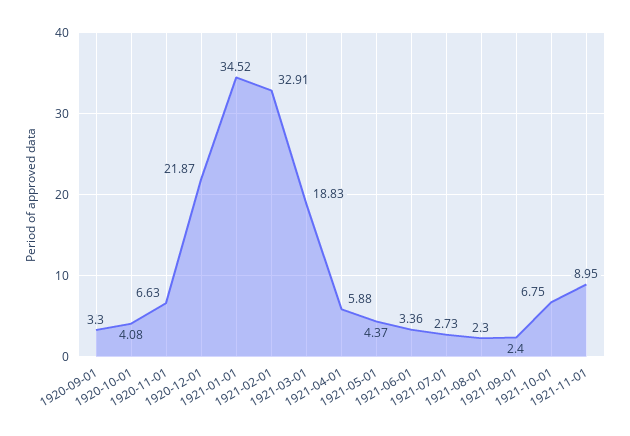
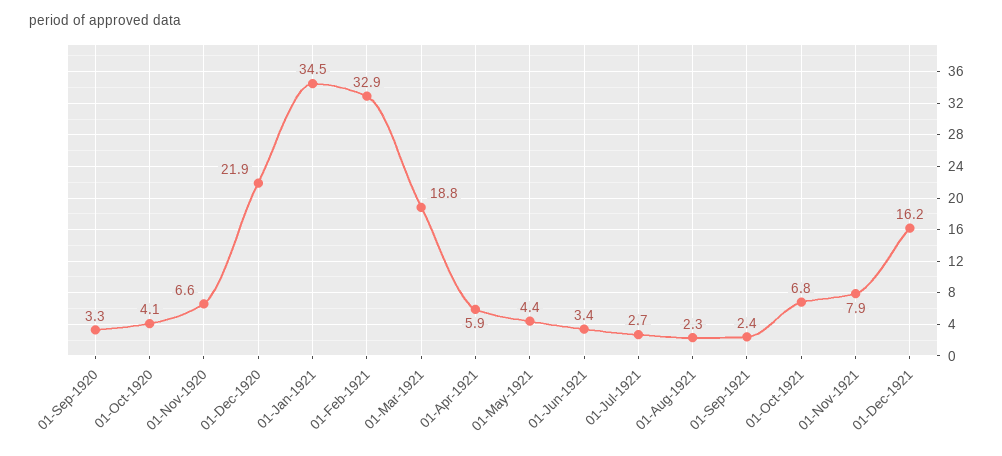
1921-11-01: 8.95 -> 7.9
01-Dec-1921: none -> 16.2

